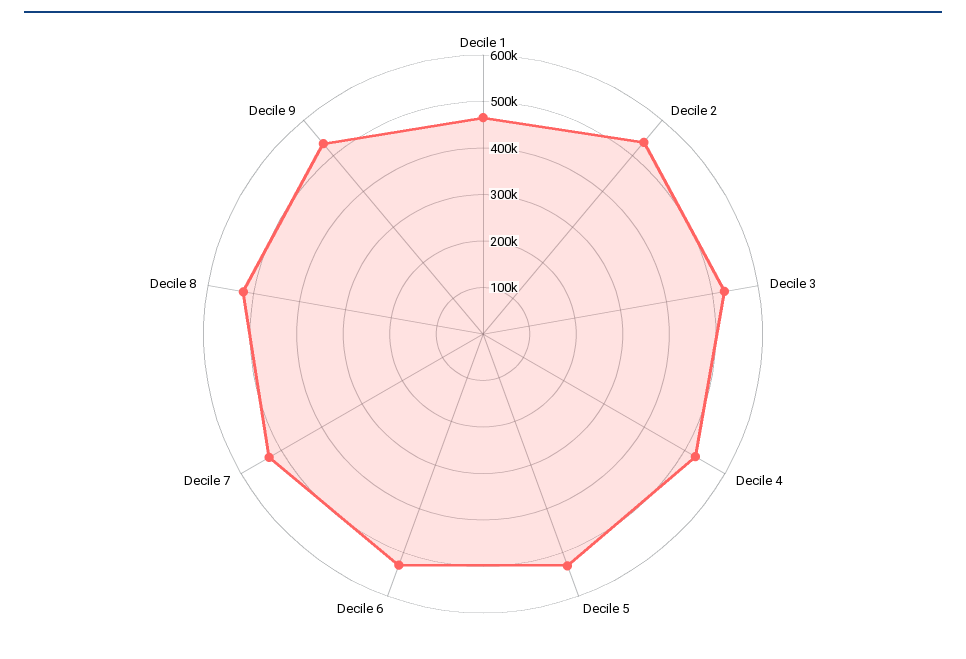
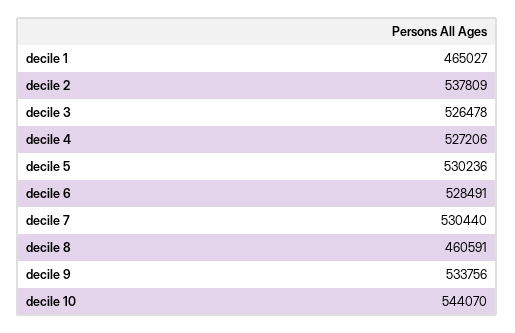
Decile 8: 520000 -> 460591
decile 10: none -> 544070

